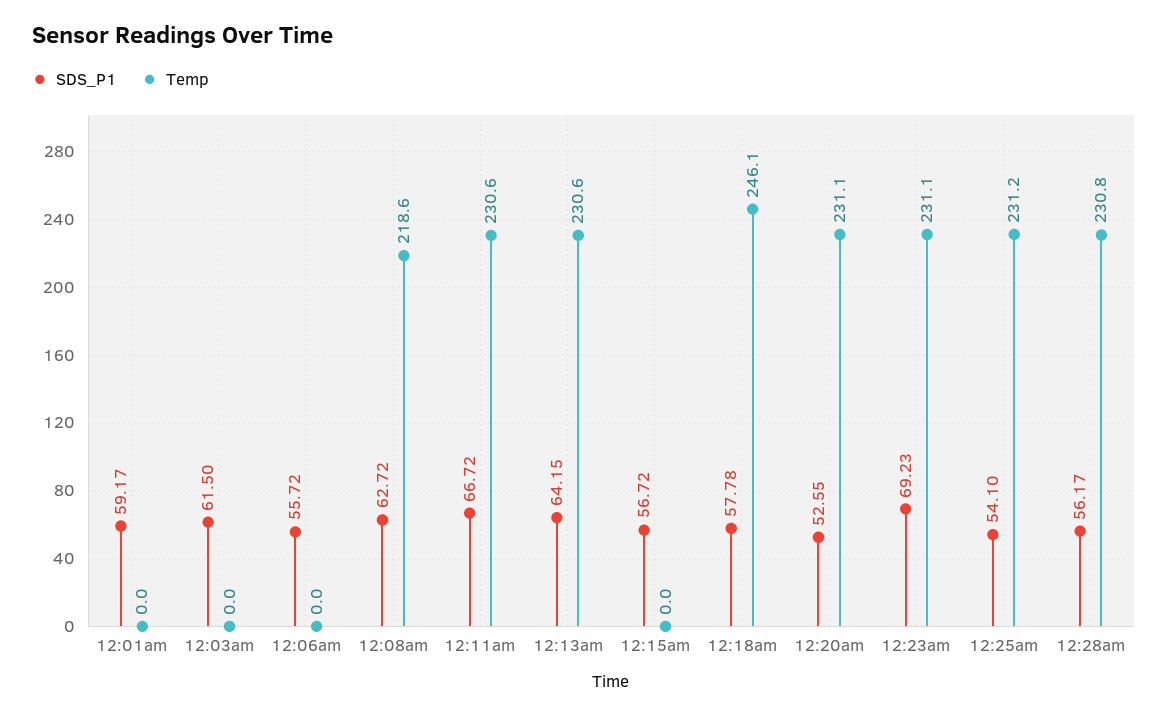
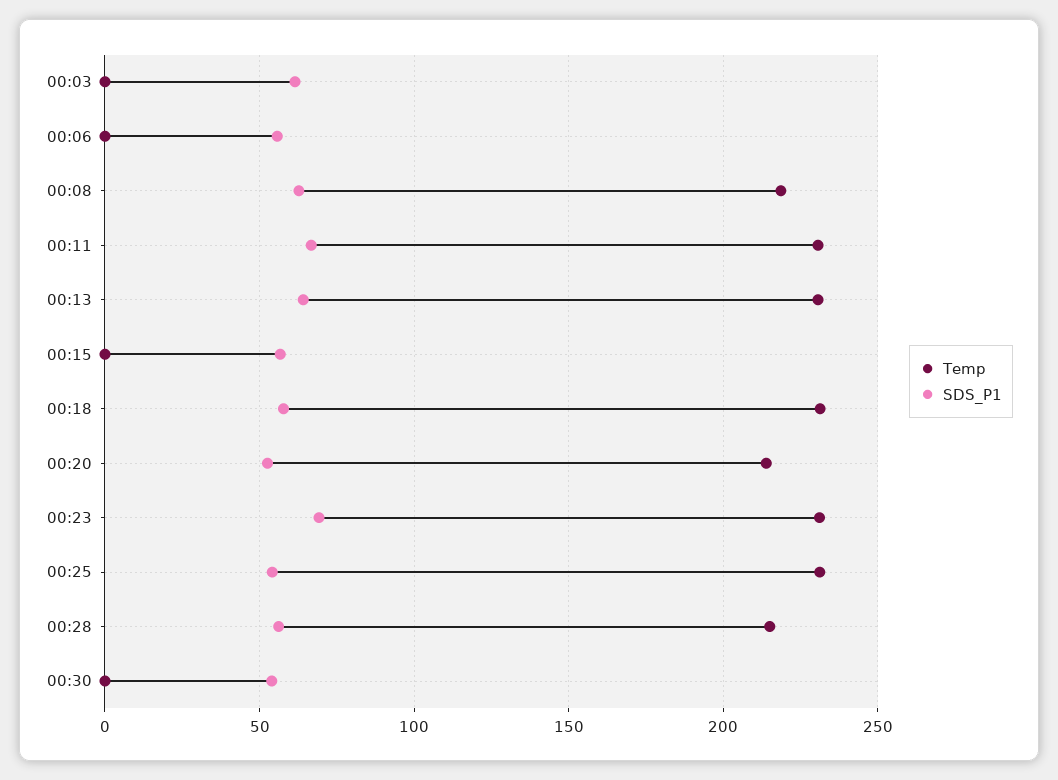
SDS_P1, 12:01am: 59.17 -> none
Temp, 12:01am: 0 -> none
Temp, 12:18am: 246.1 -> 230
Temp, 12:20am: 231.1 -> 215
Temp, 12:28am: 230.8 -> 215
Temp, 00:30: none -> 0
SDS_P1, 00:30: none -> 55

